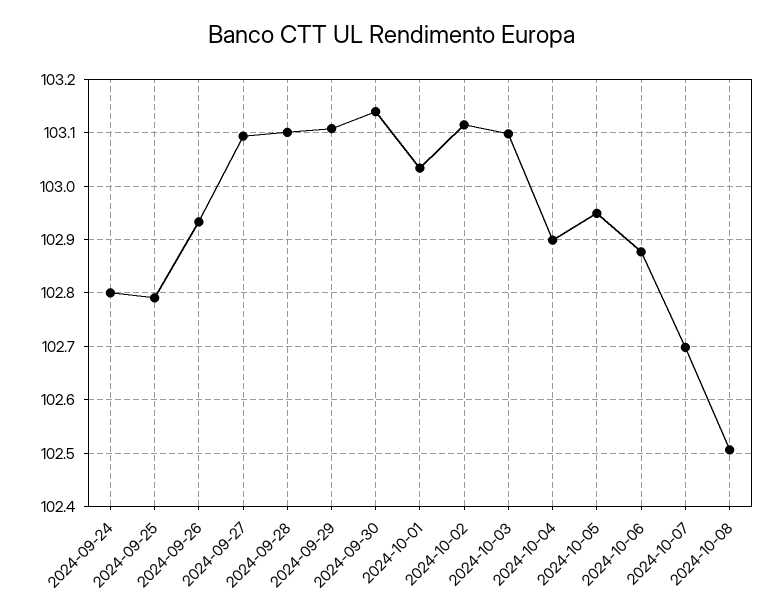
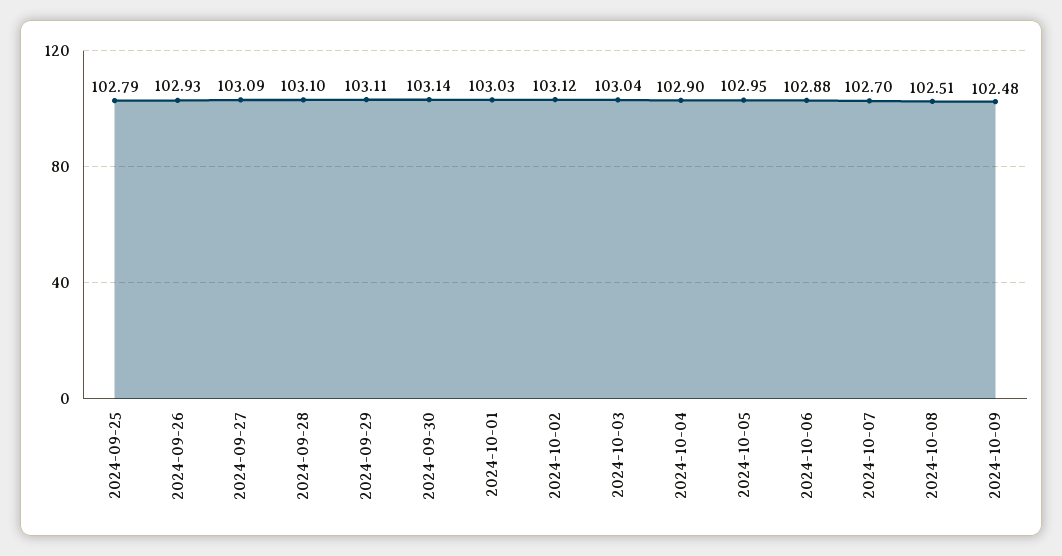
2024-09-24: 102.8 -> none
2024-10-03: 103.1 -> 103.04
2024-10-09: none -> 102.48

